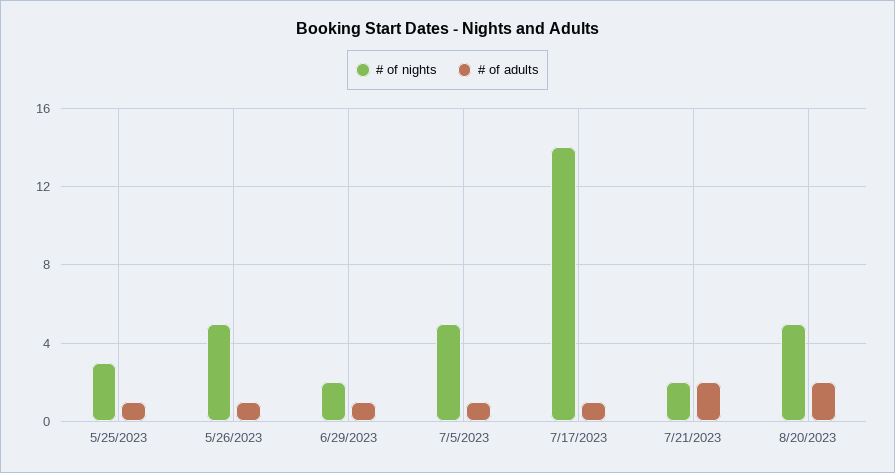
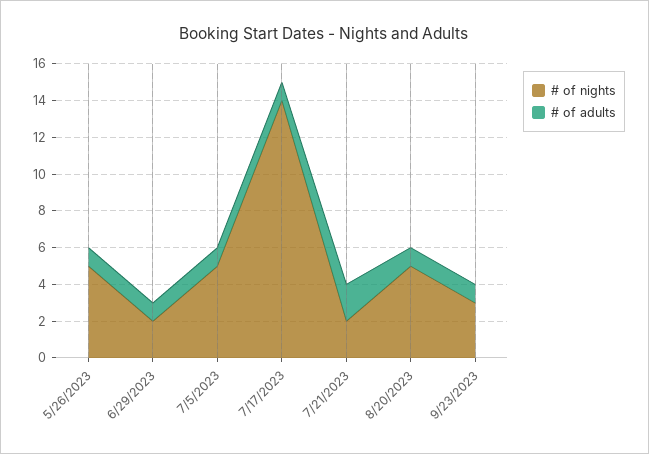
# of nights, 5/25/2023: 3 -> none
# of adults, 5/25/2023: 1 -> none
# of adults, 8/20/2023: 2 -> 1
# of nights, 9/23/2023: none -> 3
# of adults, 9/23/2023: none -> 1

